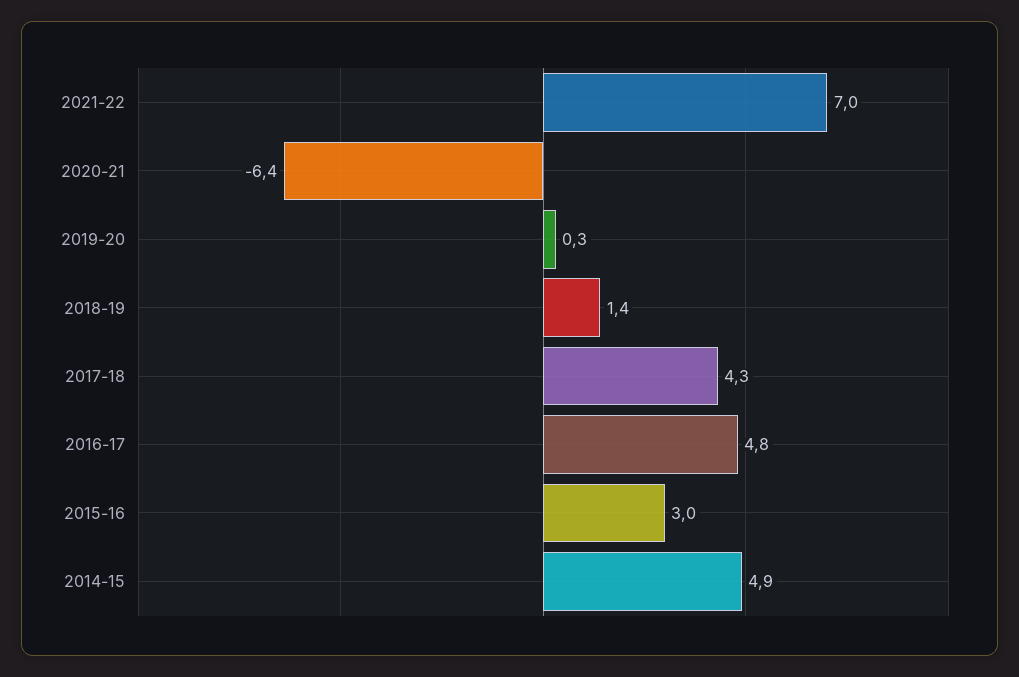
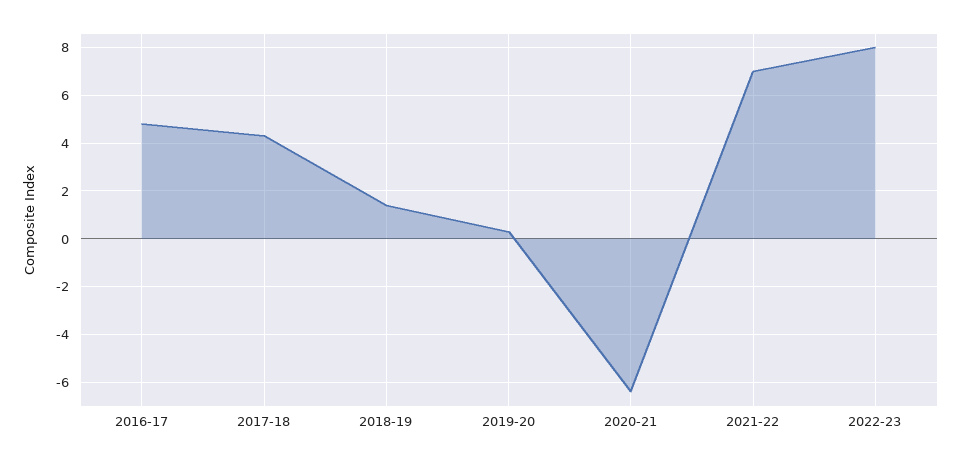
2015-16: 3 -> none
2014-15: 4.9 -> none
2022-23: none -> 8

